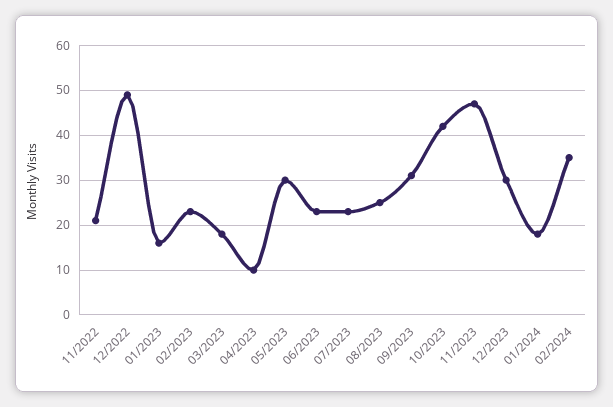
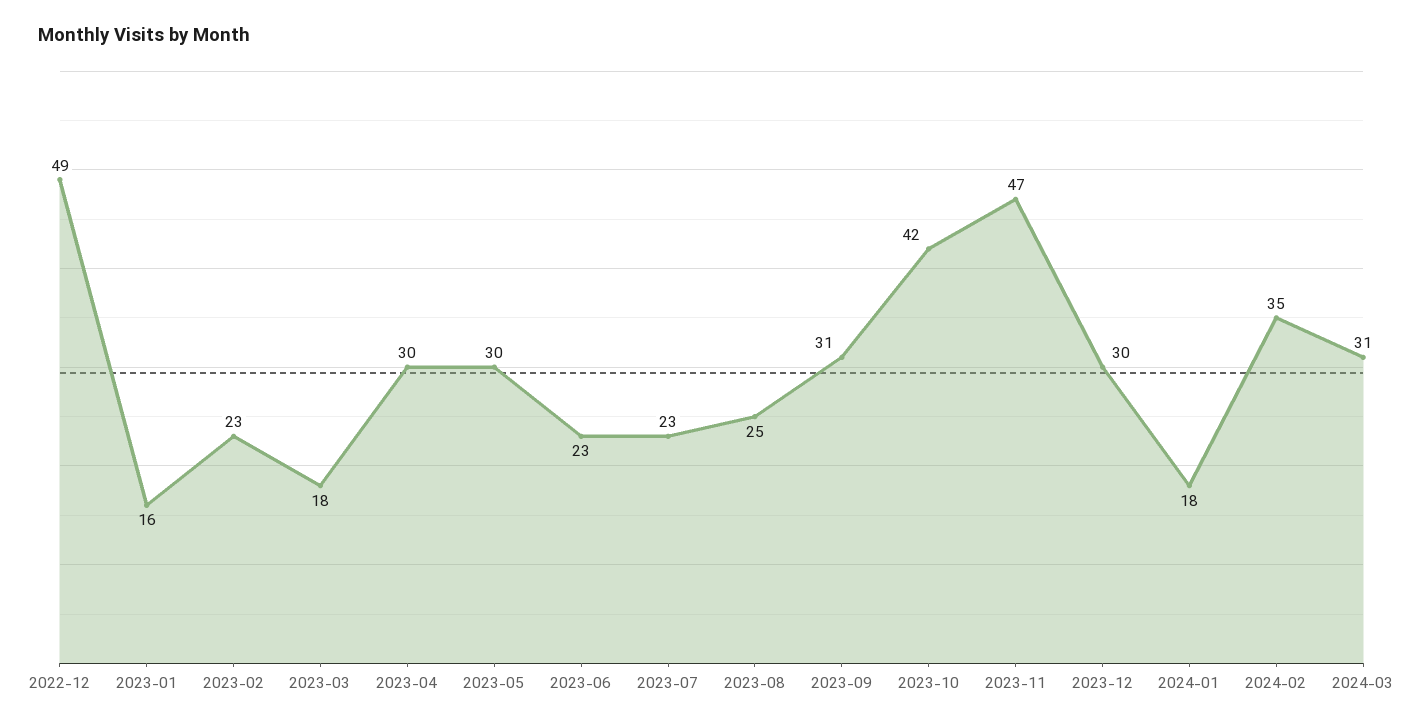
11/2022: 20 -> none
04/2023: 10 -> 30
2024-03: none -> 31

